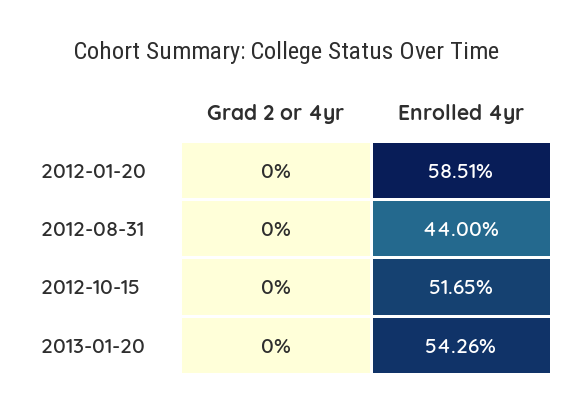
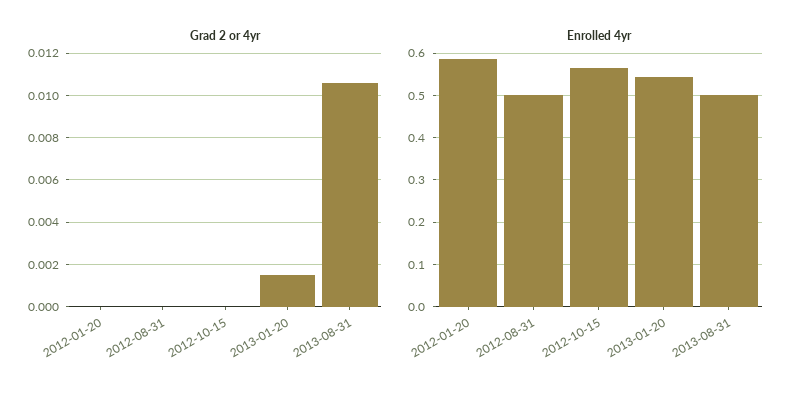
Enrolled 4yr, 2012-08-31: 0.44 -> 0.5
Enrolled 4yr, 2012-10-15: 0.5165 -> 0.56
Grad 2 or 4yr, 2013-01-20: 0 -> 0.0015
Grad 2 or 4yr, 2013-08-31: none -> 0.0105
Enrolled 4yr, 2013-08-31: none -> 0.5

